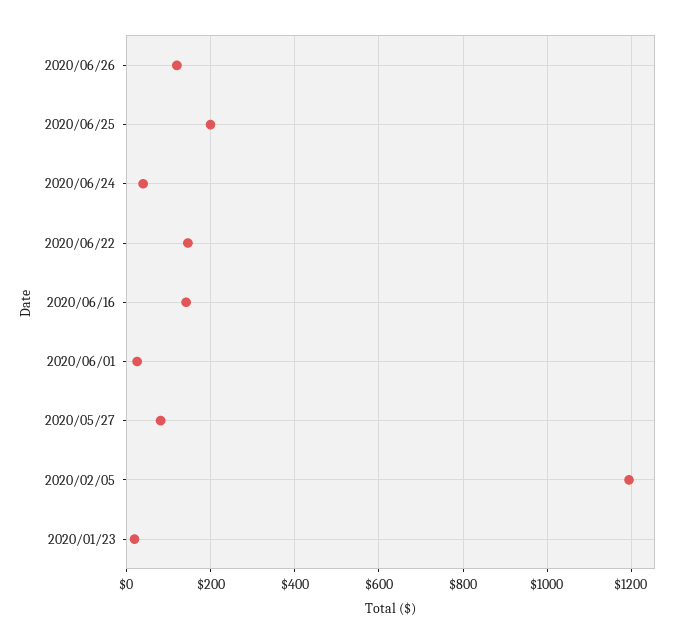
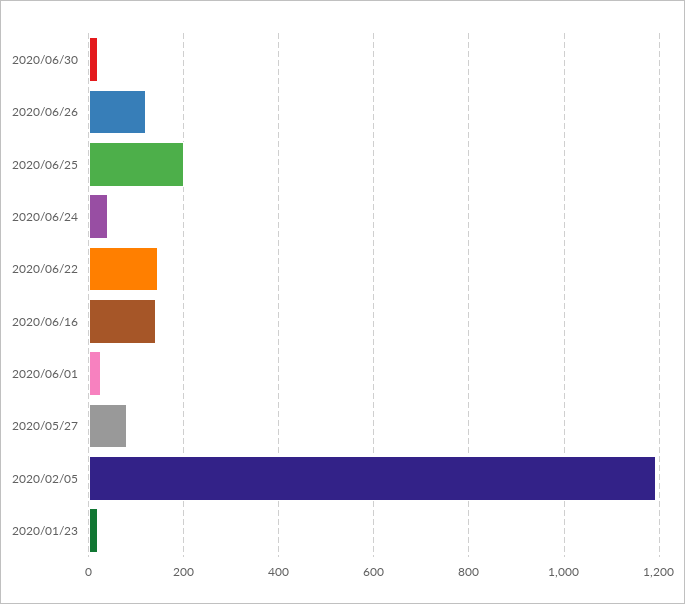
2020/06/30: none -> 20

